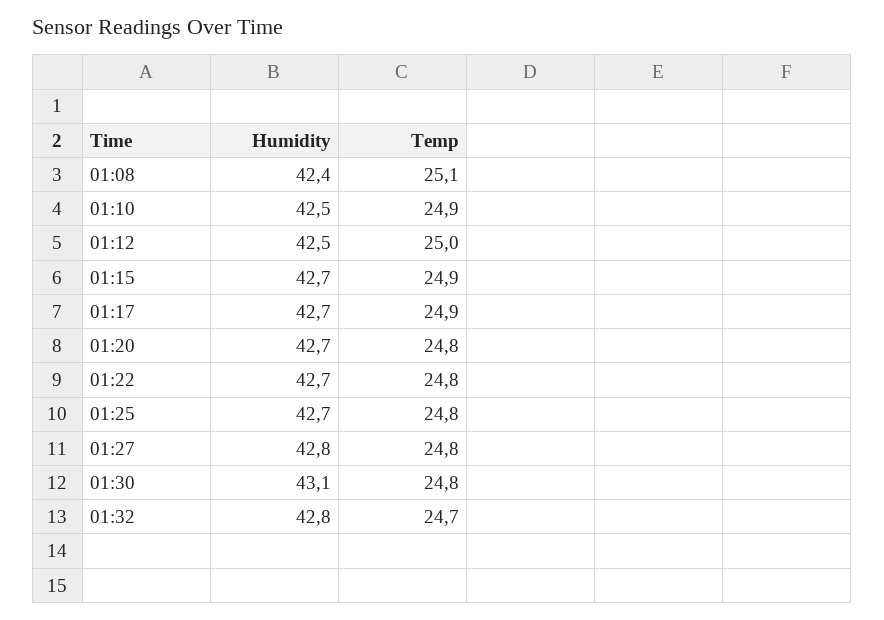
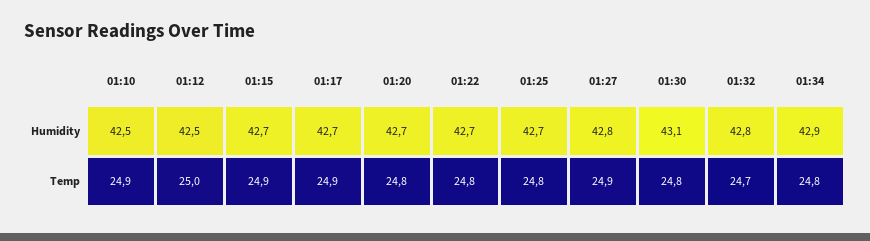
Humidity, 01:08: 42.4 -> none
Temp, 01:08: 25.1 -> none
Temp, 01:27: 24.8 -> 24.9
Humidity, 01:34: none -> 42.9
Temp, 01:34: none -> 24.8

